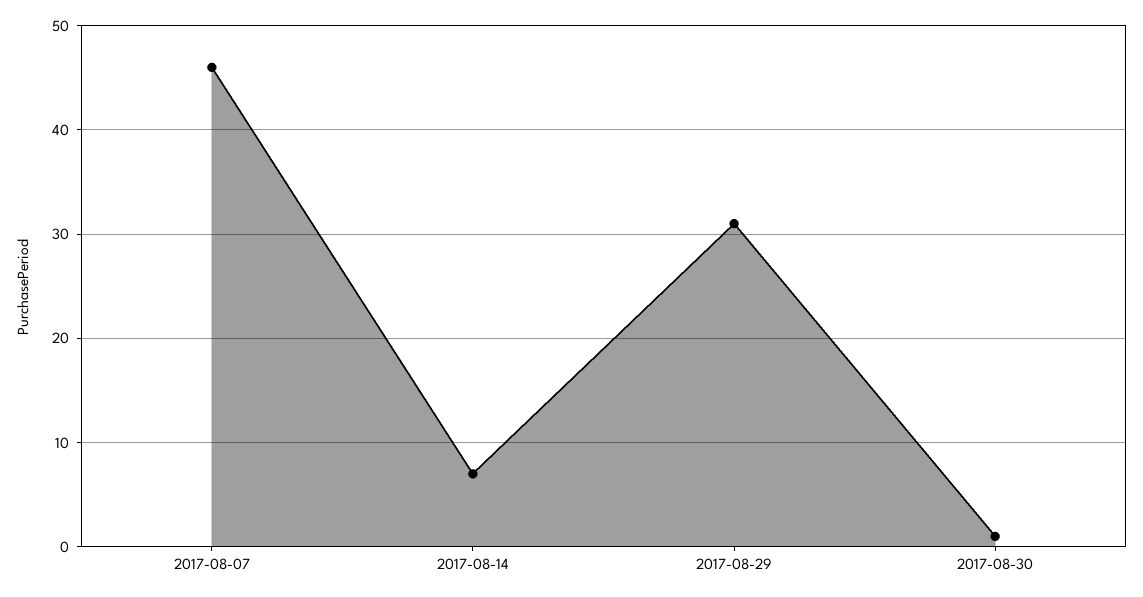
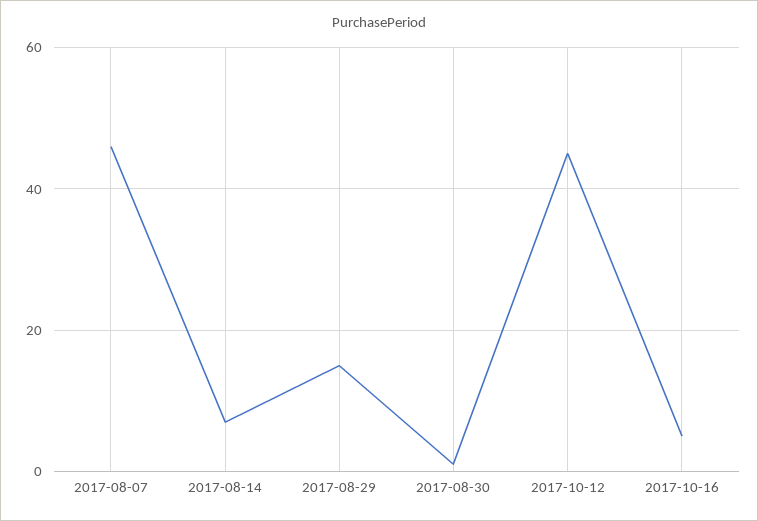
2017-08-29: 31 -> 15
2017-10-12: none -> 45
2017-10-16: none -> 5

